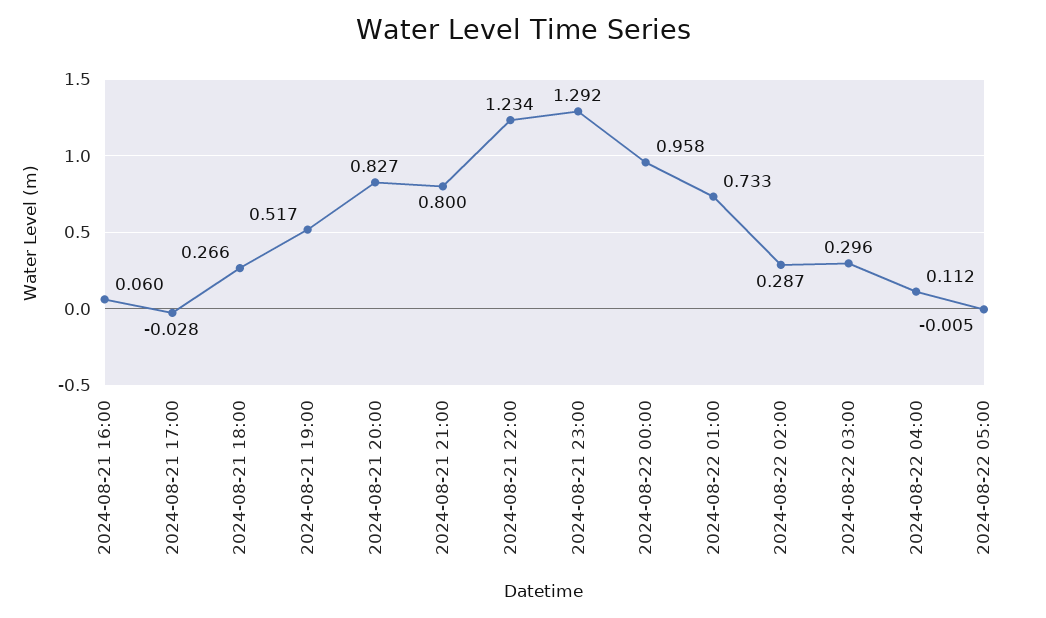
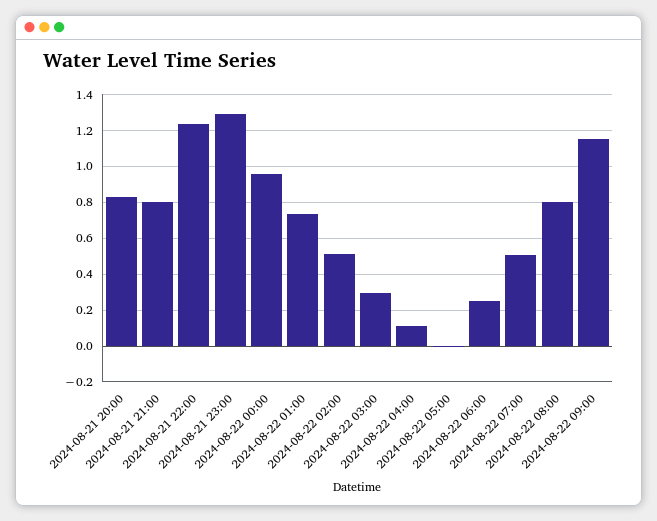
2024-08-21 16:00: 0.06 -> none
2024-08-21 17:00: -0.028 -> none
2024-08-21 18:00: 0.266 -> none
2024-08-21 19:00: 0.517 -> none
2024-08-22 02:00: 0.287 -> 0.5
2024-08-22 06:00: none -> 0.25
2024-08-22 07:00: none -> 0.5
2024-08-22 08:00: none -> 0.8
2024-08-22 09:00: none -> 1.15

